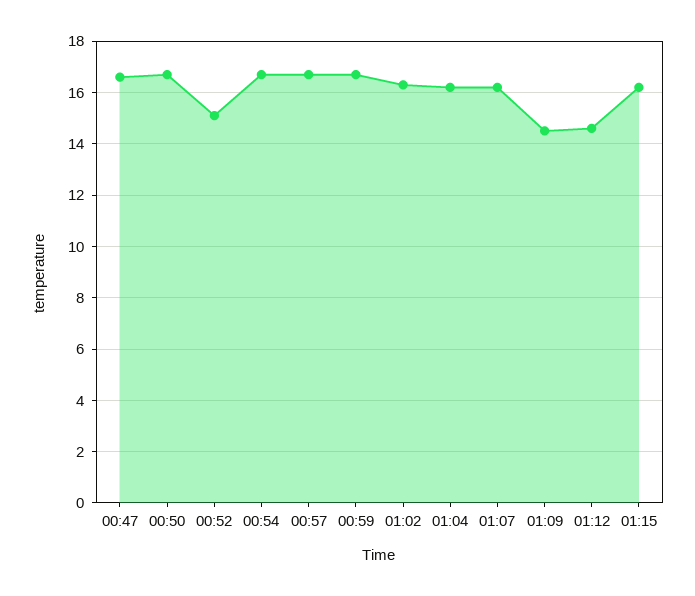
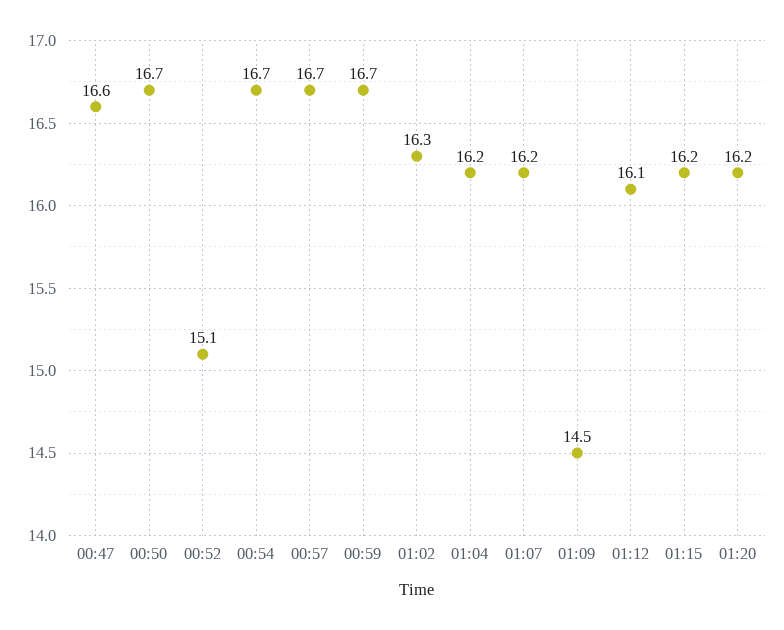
01:12: 14.5 -> 16.1
01:20: none -> 16.2

